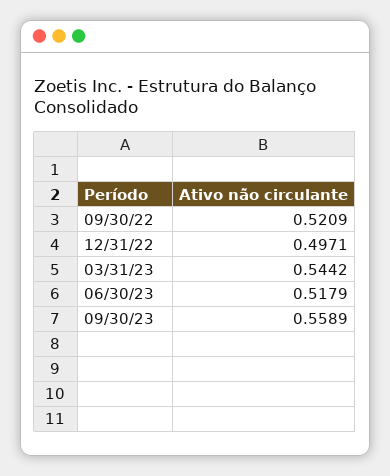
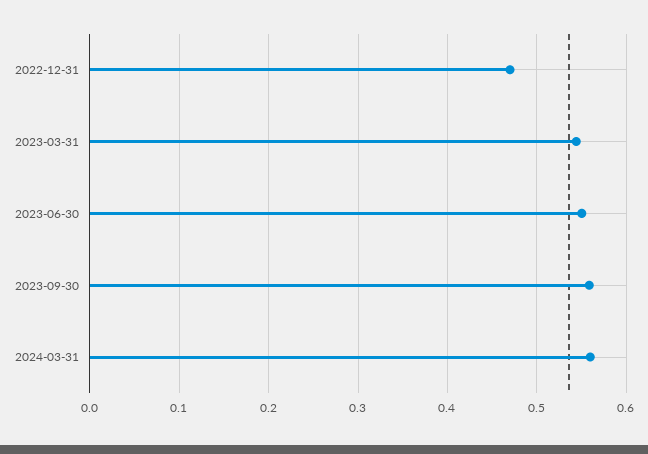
09/30/22: 0.5209 -> none
12/31/22: 0.4971 -> 0.47
06/30/23: 0.5179 -> 0.55
2024-03-31: none -> 0.56

